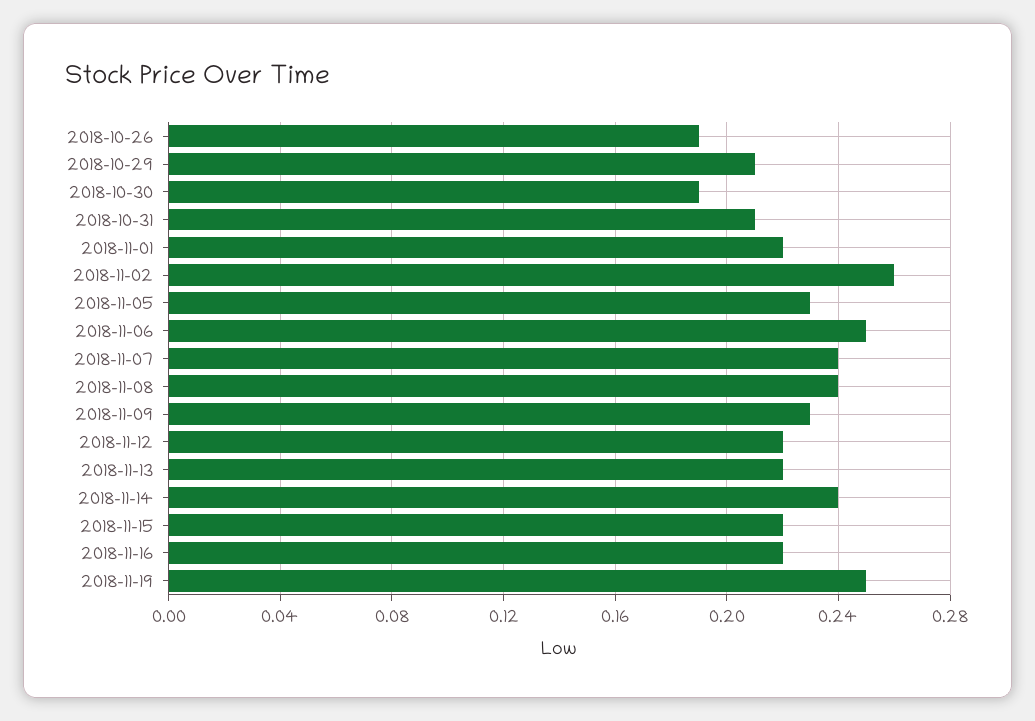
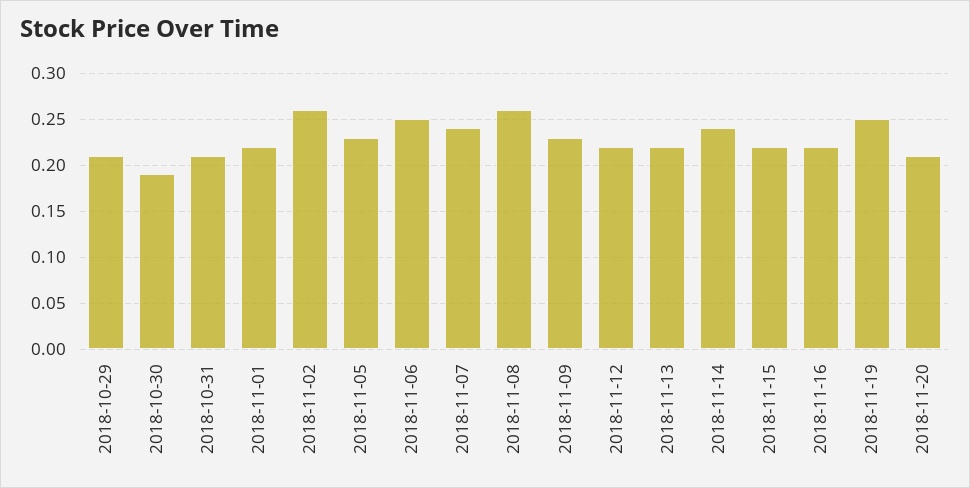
2018-10-26: 0.19 -> none
2018-11-08: 0.24 -> 0.26
2018-11-20: none -> 0.21

